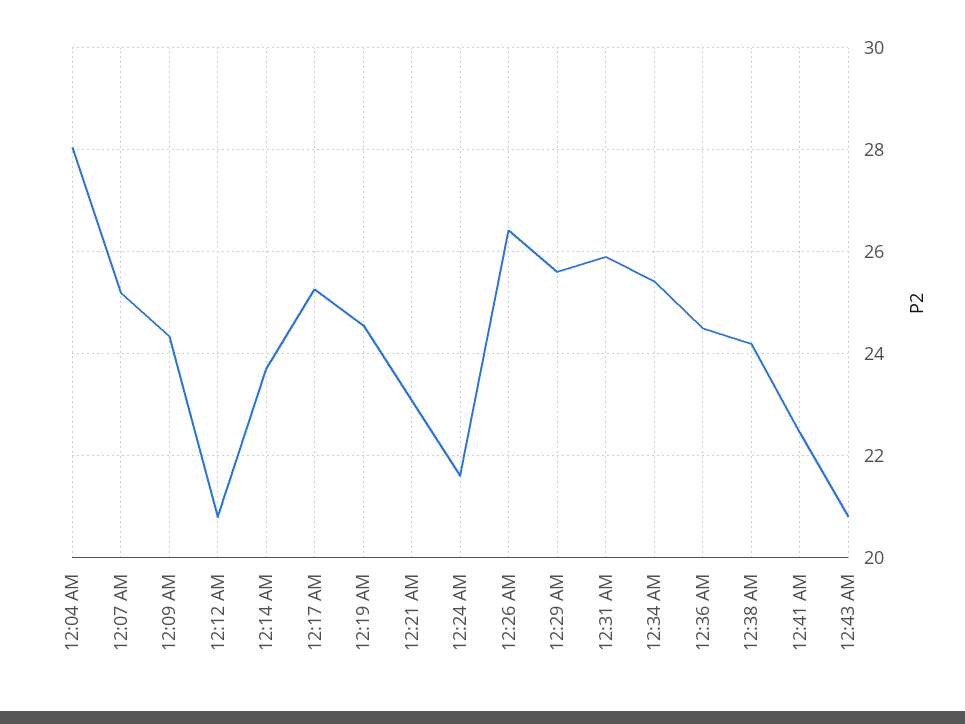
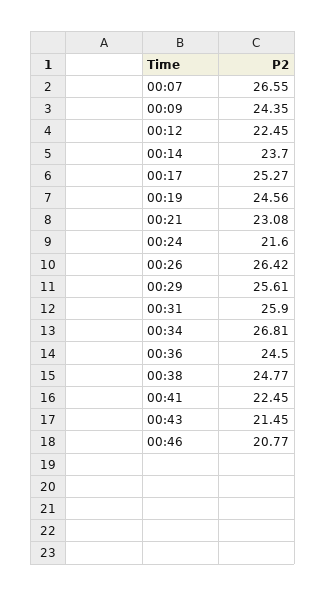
12:04 AM: 28 -> none
12:07 AM: 25.2 -> 26.55
12:12 AM: 20.8 -> 22.45
12:34 AM: 25.4 -> 26.81
12:38 AM: 24.2 -> 24.77
12:43 AM: 20.8 -> 21.45
00:46: none -> 20.77

